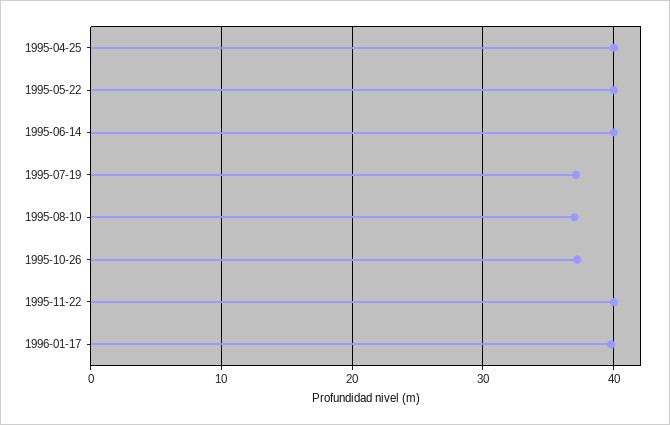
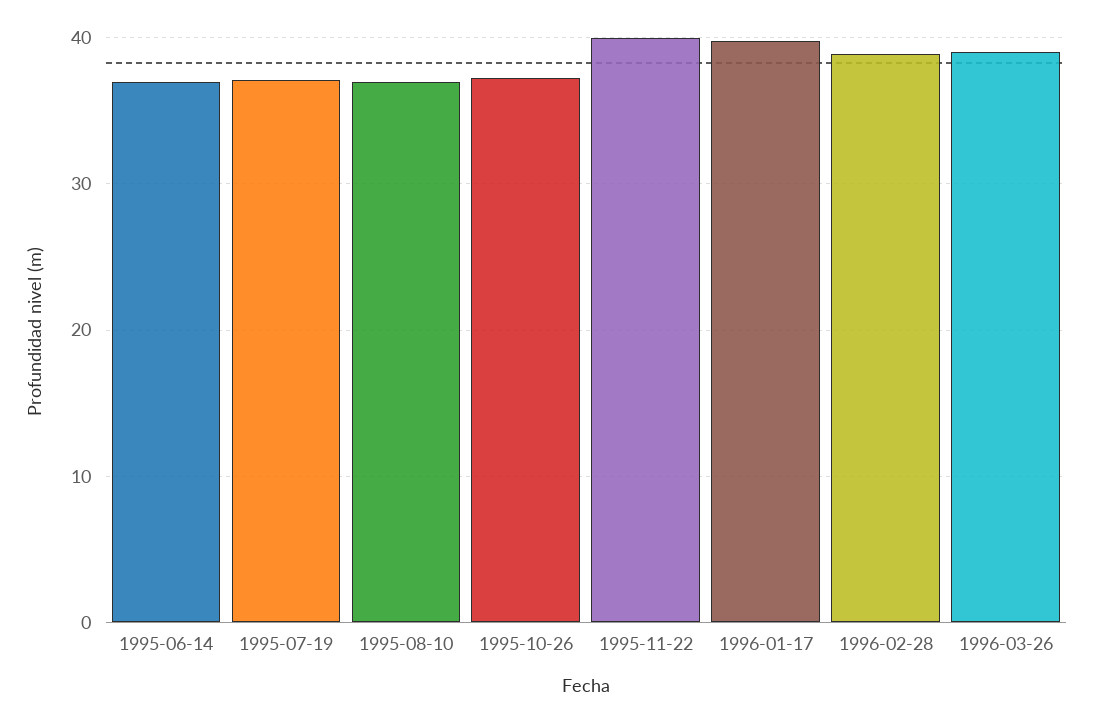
1995-04-25: 40 -> none
1995-05-22: 40 -> none
1995-06-14: 40 -> 37
1996-02-28: none -> 39
1996-03-26: none -> 39

